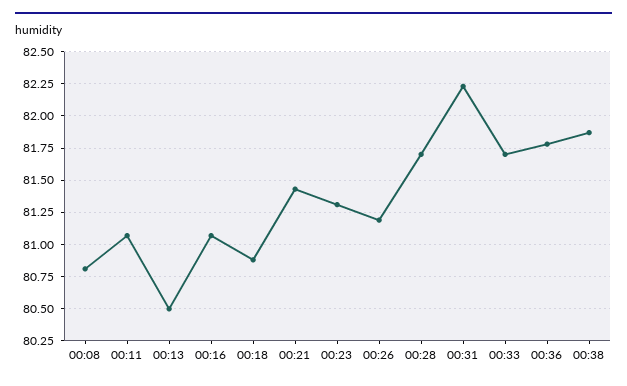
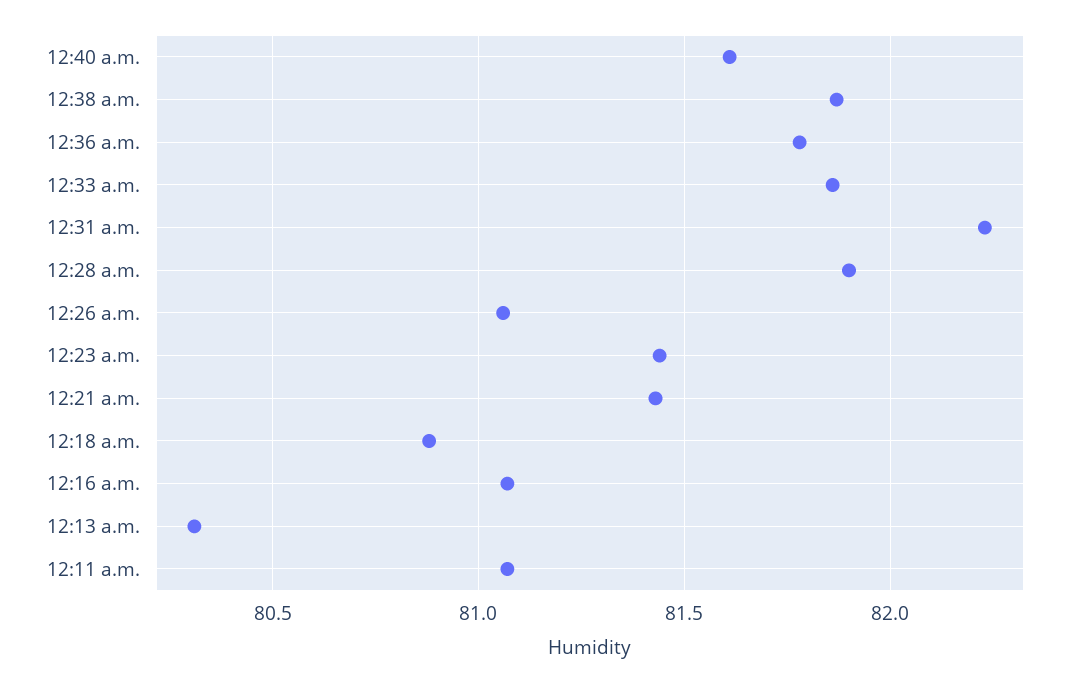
00:08: 80.8 -> none
00:13: 80.5 -> 80.3
00:23: 81.3 -> 81.45
00:26: 81.2 -> 81.05
00:28: 81.7 -> 81.9
00:33: 81.7 -> 81.85
12:40 a.m.: none -> 81.6

